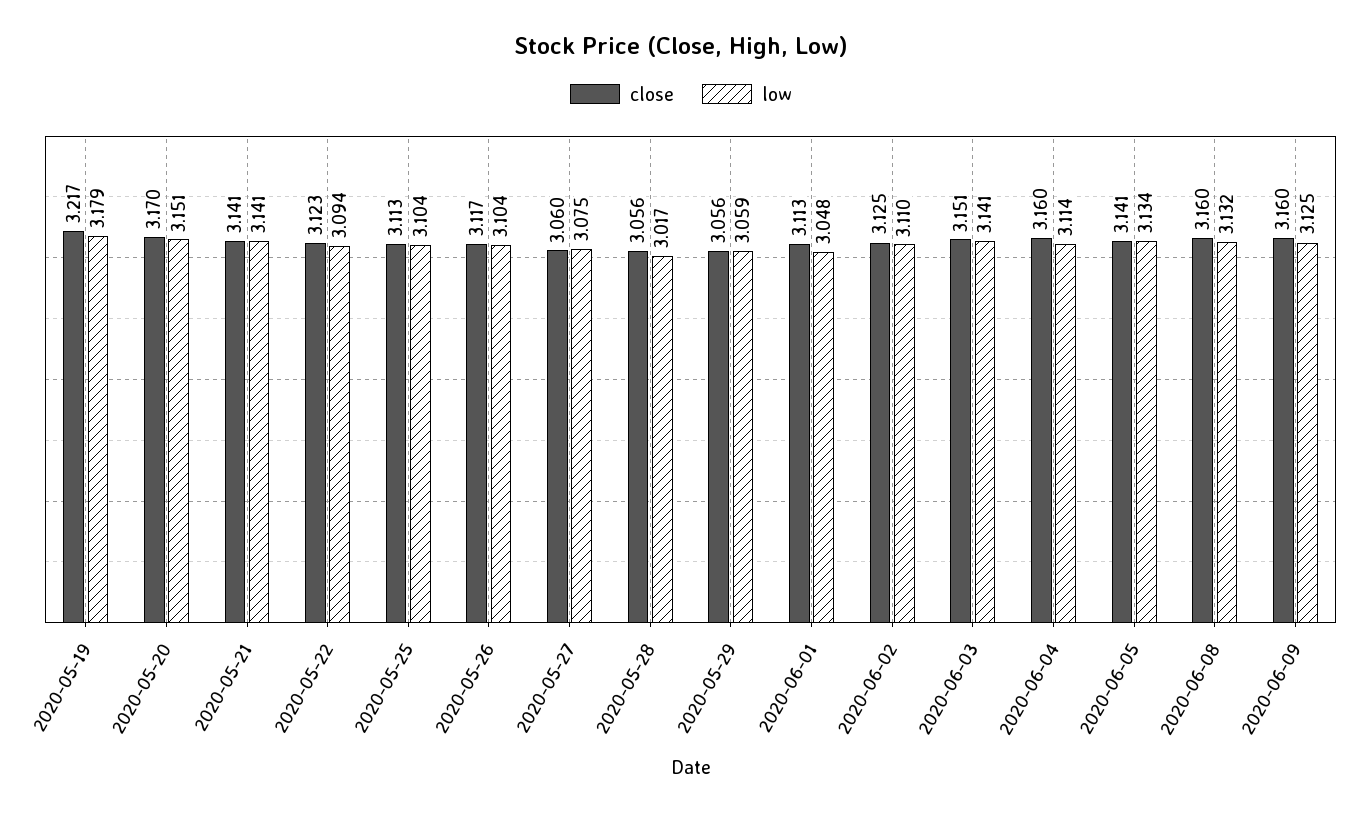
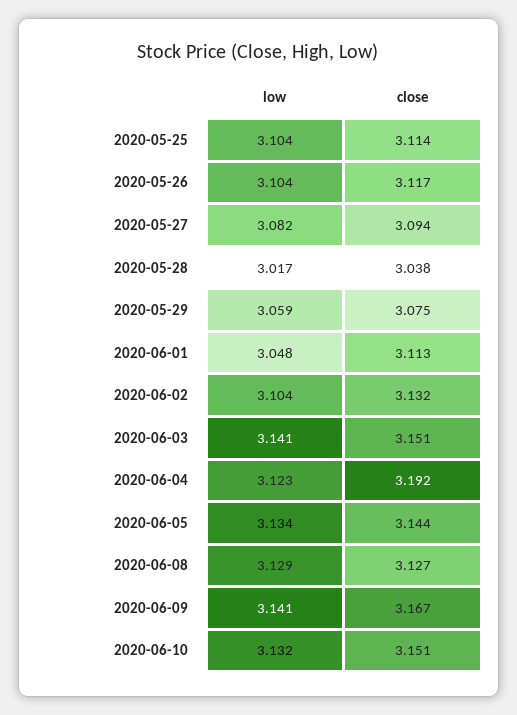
close, 2020-05-19: 3.217 -> none
low, 2020-05-19: 3.179 -> none
close, 2020-05-20: 3.17 -> none
low, 2020-05-20: 3.151 -> none
close, 2020-05-21: 3.141 -> none
low, 2020-05-21: 3.141 -> none
close, 2020-05-22: 3.123 -> none
low, 2020-05-22: 3.094 -> none
close, 2020-05-25: 3.113 -> 3.114
close, 2020-05-27: 3.06 -> 3.094
low, 2020-05-27: 3.075 -> 3.082
close, 2020-05-28: 3.056 -> 3.038
close, 2020-05-29: 3.056 -> 3.075
close, 2020-06-02: 3.125 -> 3.132
low, 2020-06-02: 3.11 -> 3.104
close, 2020-06-04: 3.16 -> 3.192
low, 2020-06-04: 3.114 -> 3.123
close, 2020-06-05: 3.141 -> 3.144
close, 2020-06-08: 3.16 -> 3.127
low, 2020-06-08: 3.132 -> 3.129
close, 2020-06-09: 3.16 -> 3.167
low, 2020-06-09: 3.125 -> 3.141
low, 2020-06-10: none -> 3.132
close, 2020-06-10: none -> 3.151

